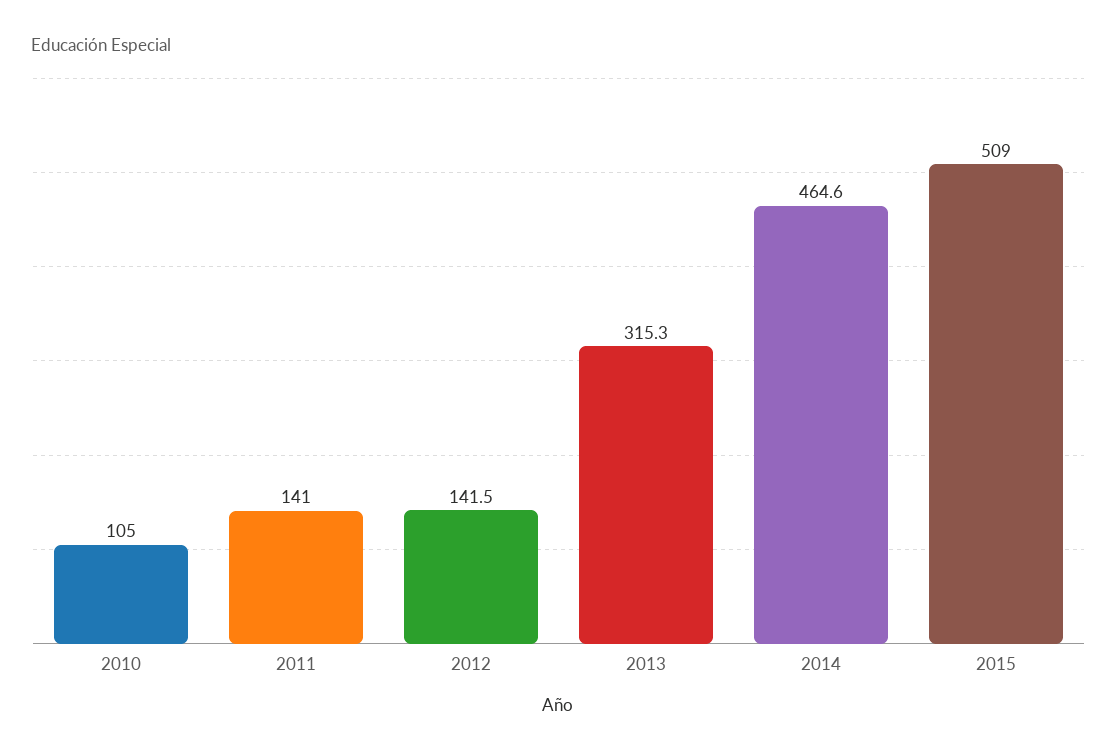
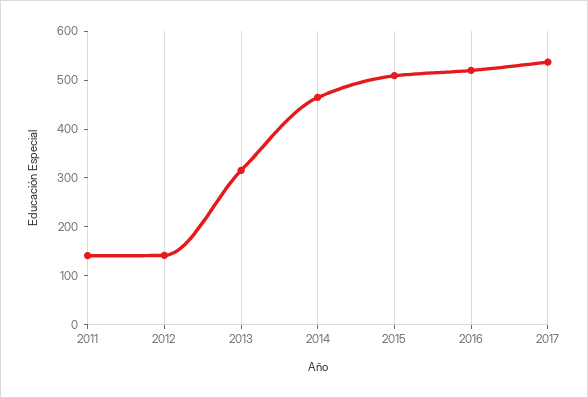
2010: 105 -> none
2016: none -> 520
2017: none -> 540

